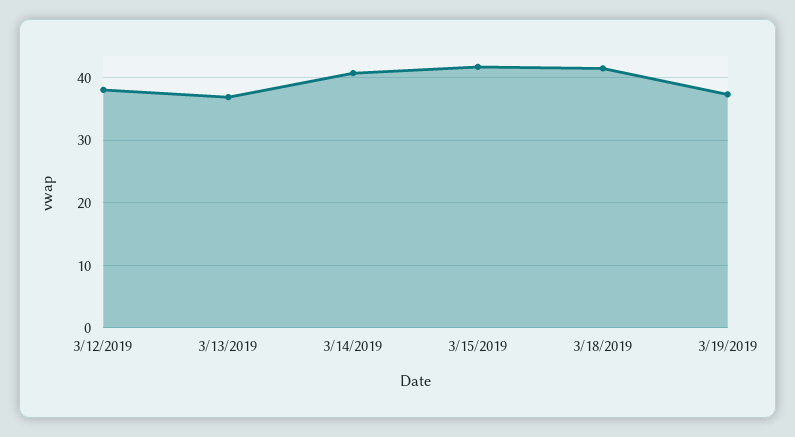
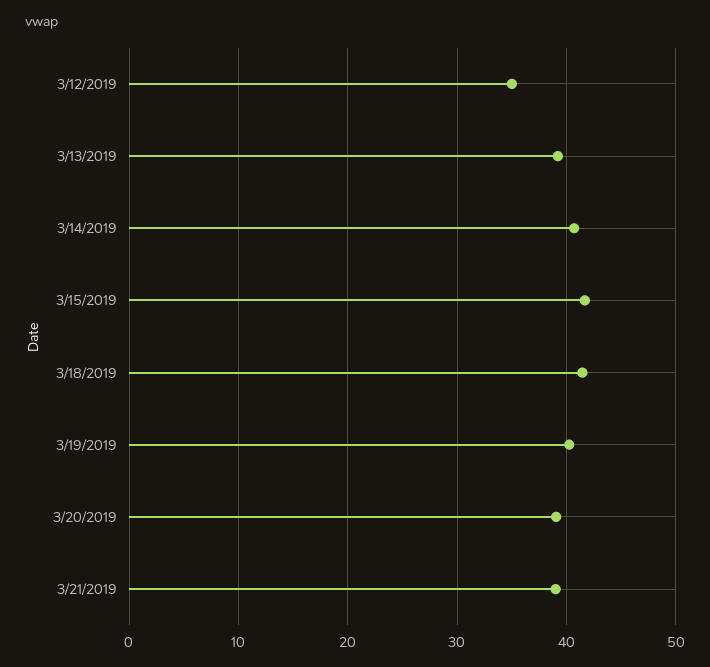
3/12/2019: 38 -> 35
3/13/2019: 37 -> 39
3/19/2019: 37 -> 40
3/20/2019: none -> 39
3/21/2019: none -> 39

